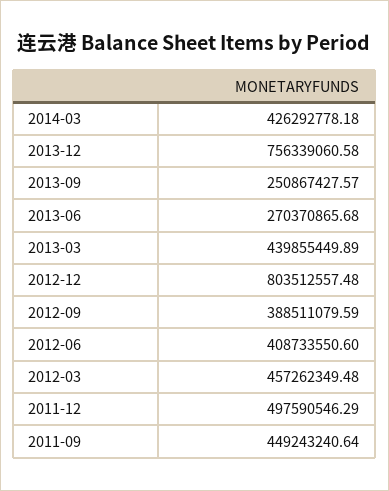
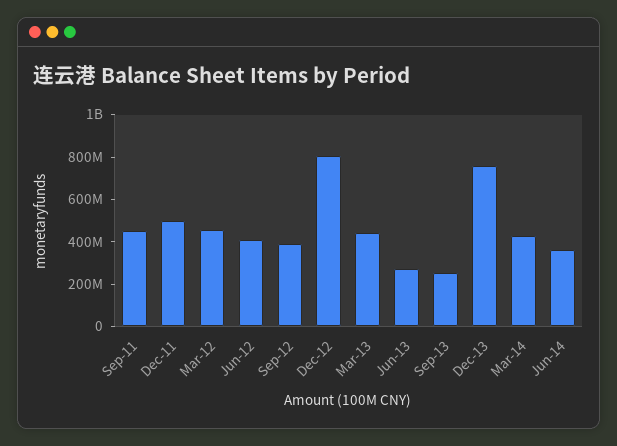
Jun-14: none -> 350000000

